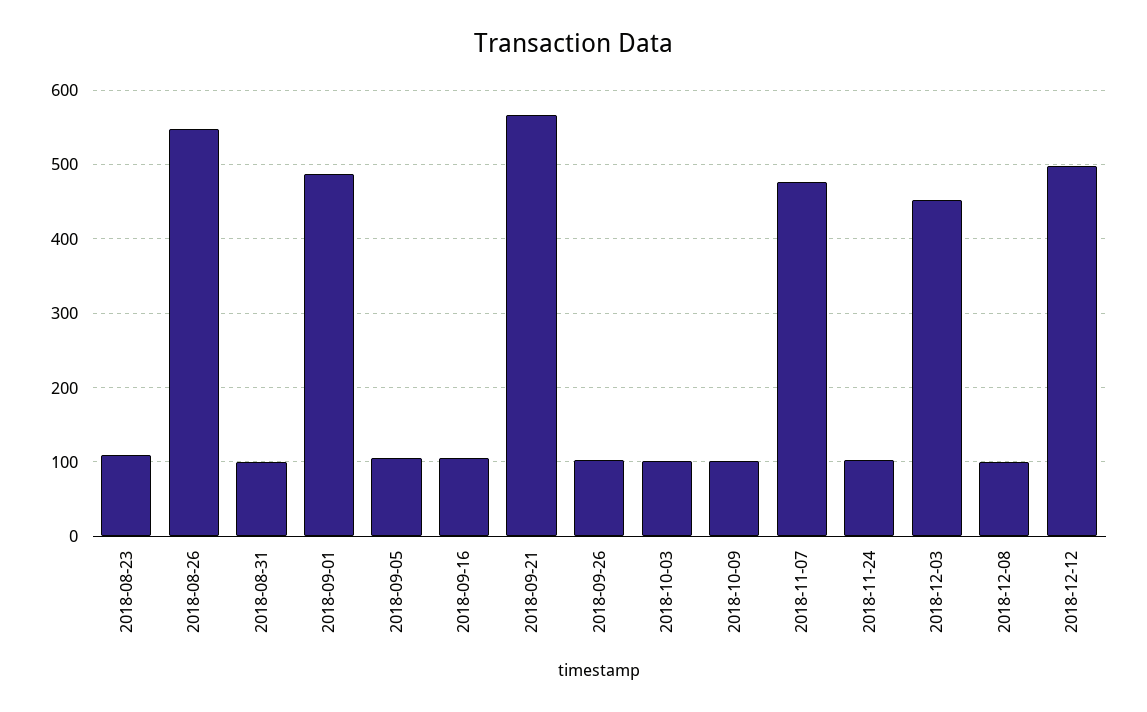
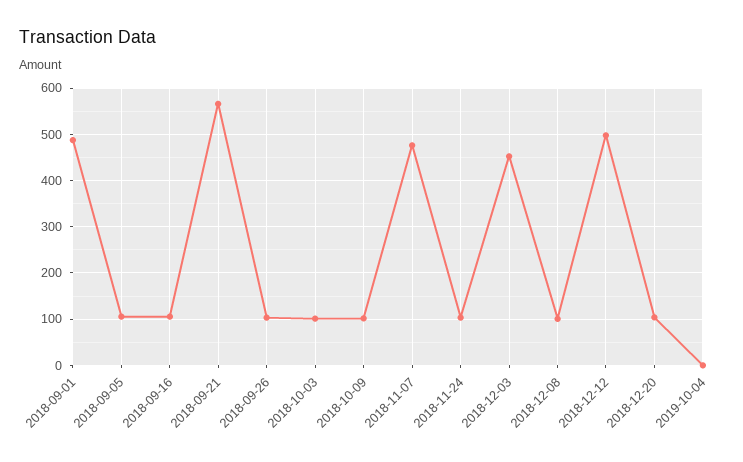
2018-08-23: 110 -> none
2018-08-26: 550 -> none
2018-08-31: 100 -> none
2018-12-20: none -> 100
2019-10-04: none -> 0

